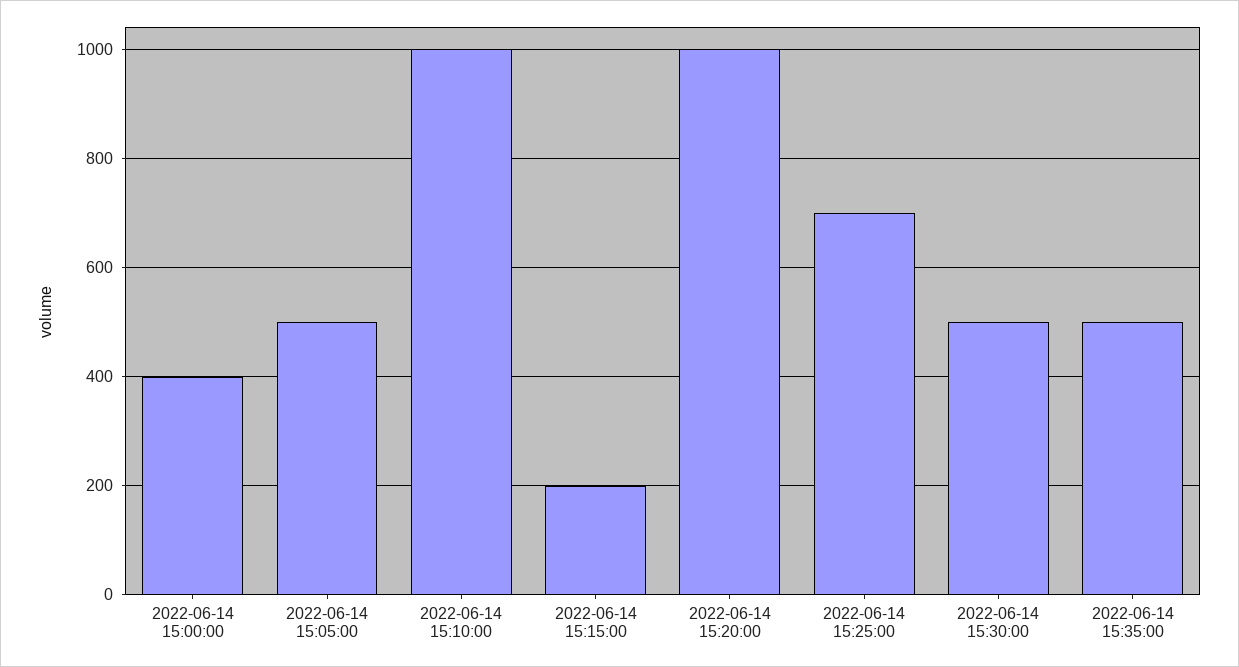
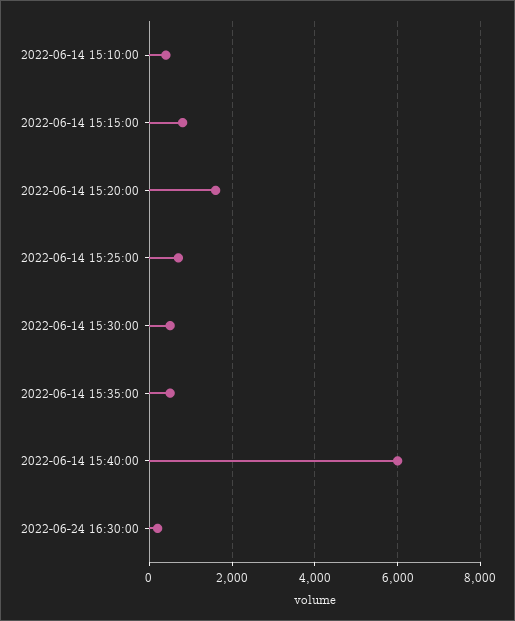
2022-06-14 15:00:00: 400 -> none
2022-06-14 15:05:00: 500 -> none
2022-06-14 15:10:00: 1000 -> 400
2022-06-14 15:15:00: 200 -> 800
2022-06-14 15:20:00: 1000 -> 1600
2022-06-14 15:40:00: none -> 6000
2022-06-24 16:30:00: none -> 200

